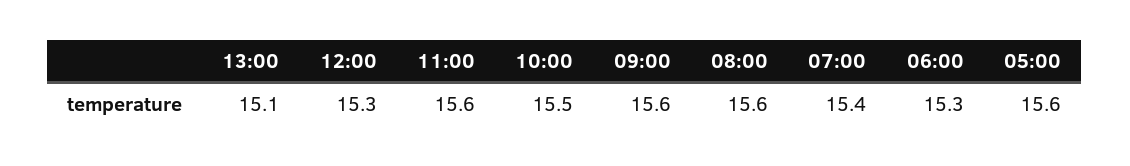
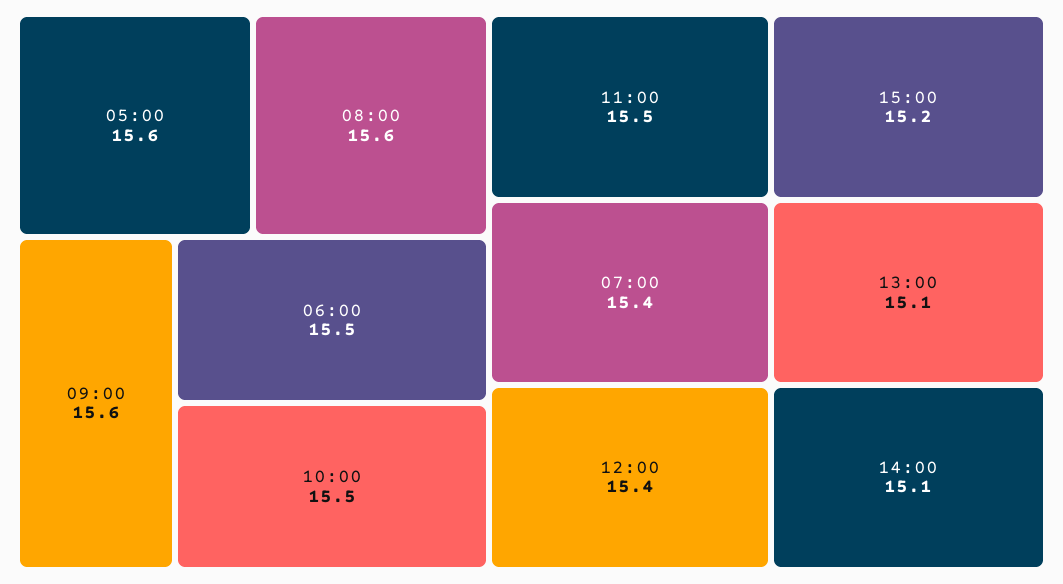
12:00: 15.3 -> 15.4
11:00: 15.6 -> 15.5
06:00: 15.3 -> 15.5
15:00: none -> 15.2
14:00: none -> 15.1

